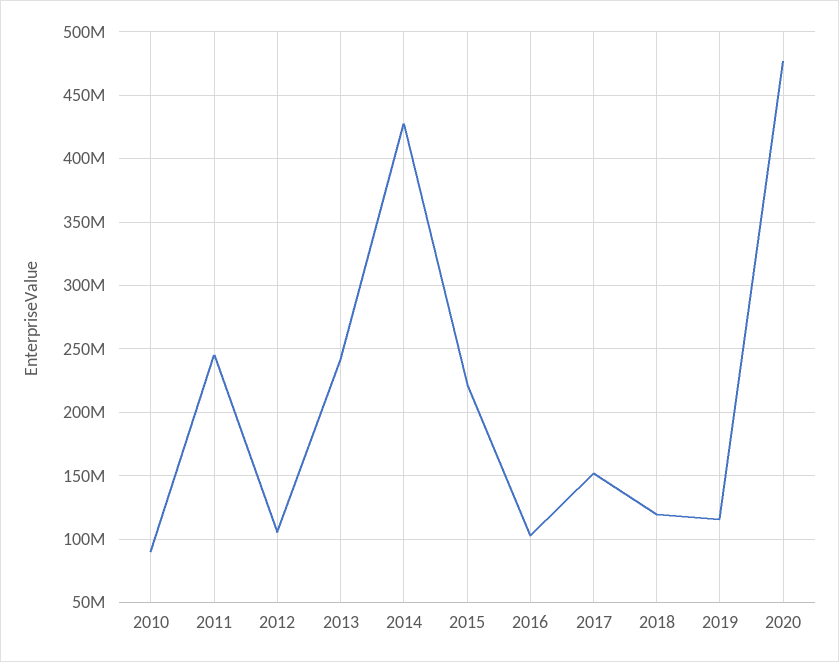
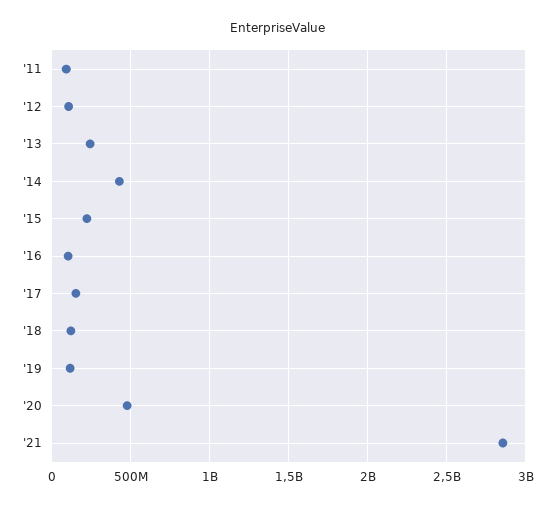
2010: 90000000 -> none
2011: 245000000 -> 100000000
'21: none -> 2850000000

